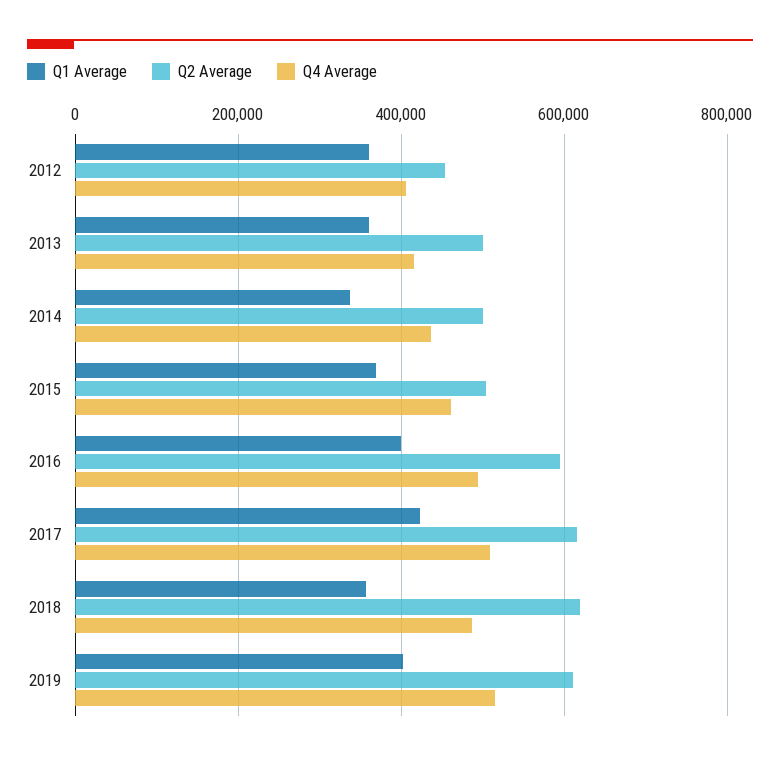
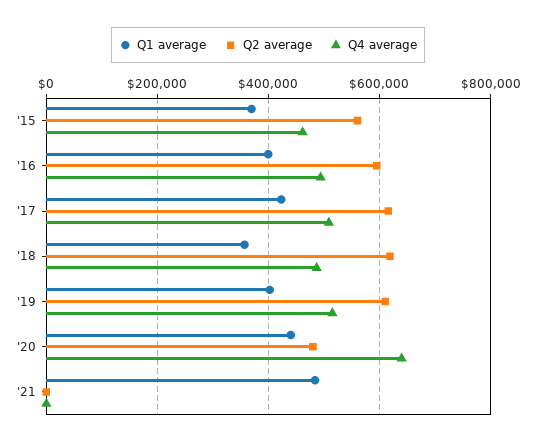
Q1 Average, 2012: 360000 -> none
Q2 Average, 2012: 460000 -> none
Q4 Average, 2012: 400000 -> none
Q1 Average, 2013: 360000 -> none
Q2 Average, 2013: 500000 -> none
Q4 Average, 2013: 420000 -> none
Q1 Average, 2014: 340000 -> none
Q2 Average, 2014: 500000 -> none
Q4 Average, 2014: 440000 -> none
Q2 Average, 2015: 500000 -> 560000
Q1 Average, '20: none -> 440000
Q2 Average, '20: none -> 480000
Q4 Average, '20: none -> 640000
Q1 Average, '21: none -> 480000
Q2 Average, '21: none -> 0
Q4 Average, '21: none -> 0

